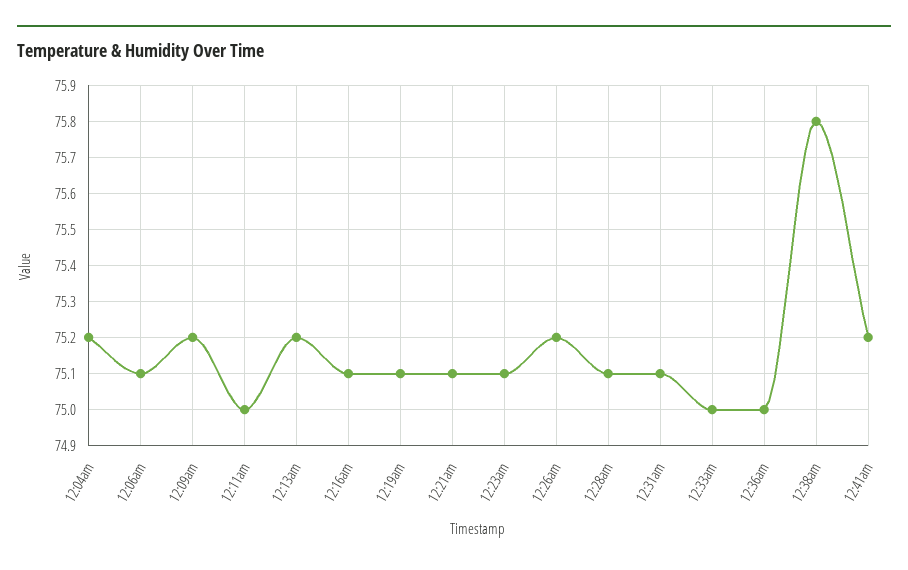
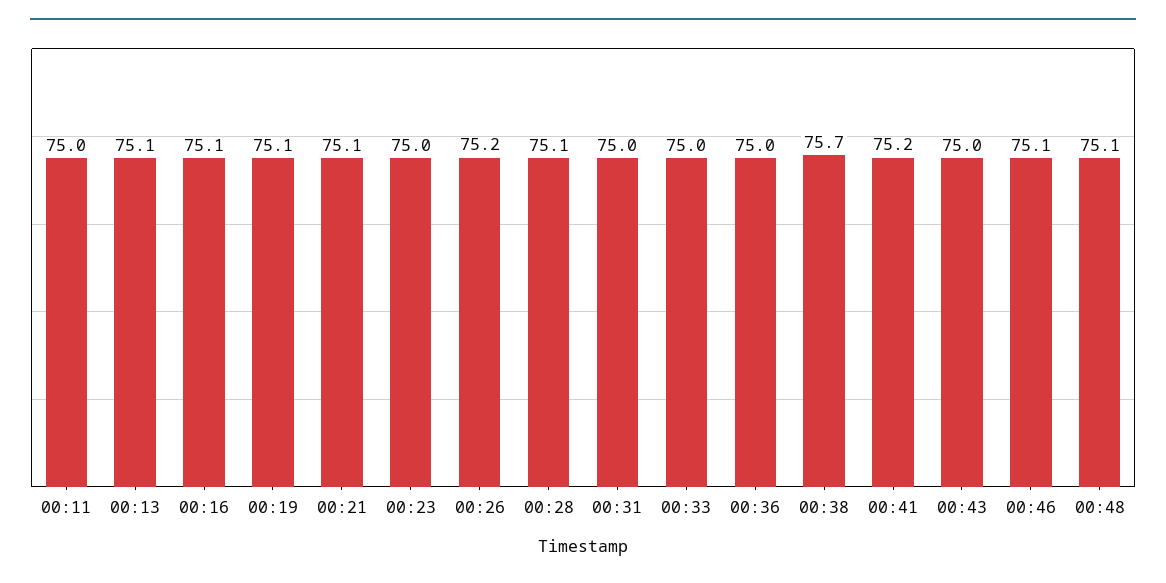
12:04am: 75.2 -> none
12:06am: 75.1 -> none
12:09am: 75.2 -> none
12:13am: 75.2 -> 75.1
12:23am: 75.1 -> 75
12:31am: 75.1 -> 75
12:38am: 75.8 -> 75.7
00:43: none -> 75
00:46: none -> 75.1
00:48: none -> 75.1

